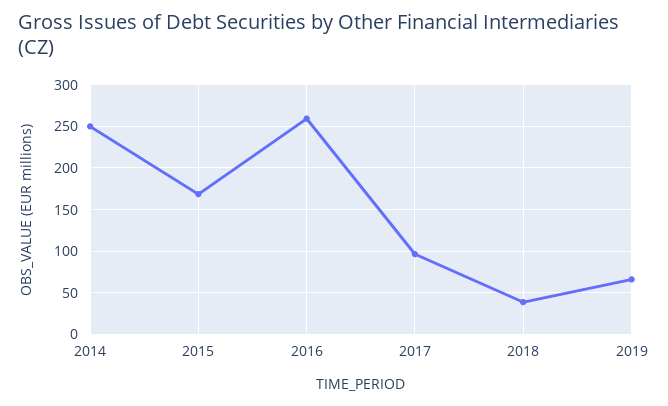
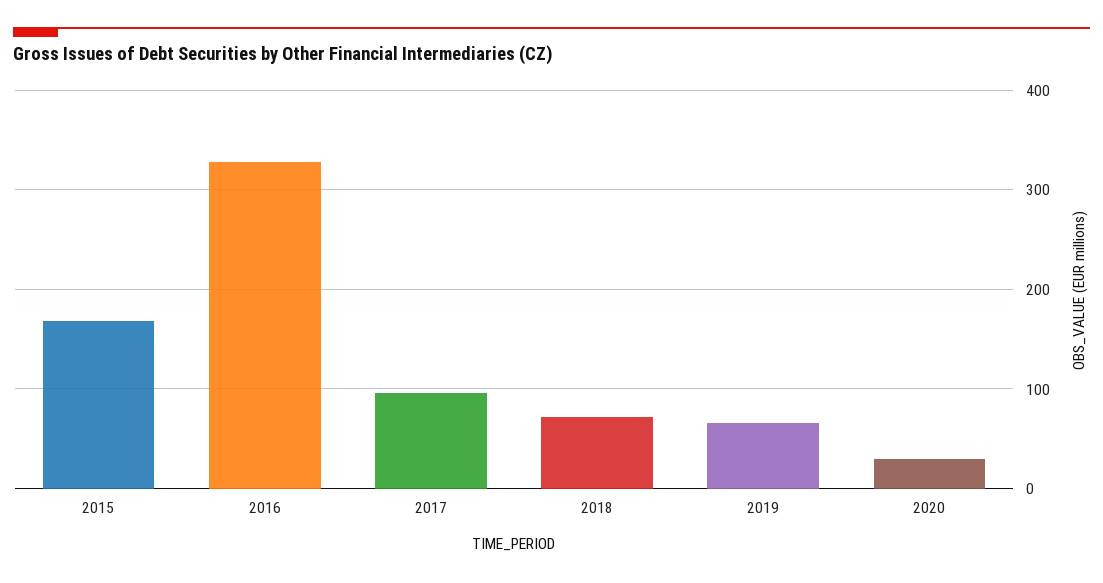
2014: 250 -> none
2016: 260 -> 330
2018: 40 -> 70
2020: none -> 30

